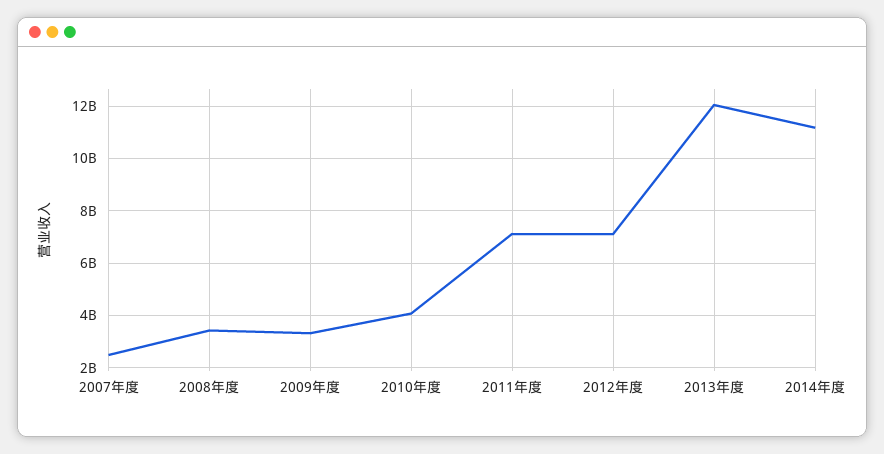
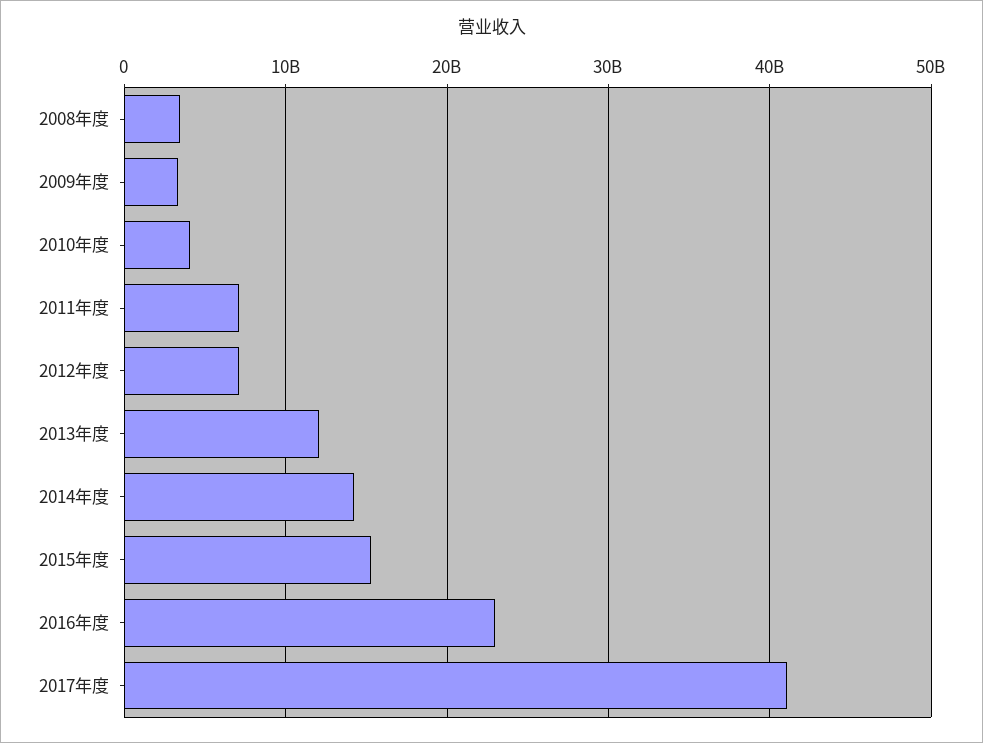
2007年度: 2500000000 -> none
2014年度: 11250000000 -> 14000000000
2015年度: none -> 15000000000
2016年度: none -> 23000000000
2017年度: none -> 41000000000

